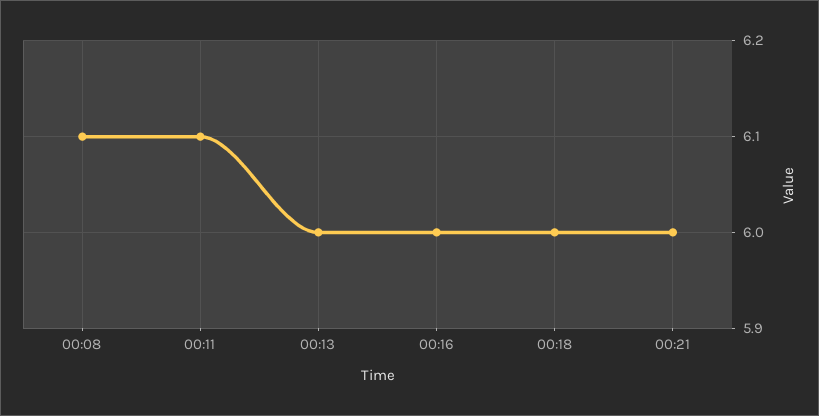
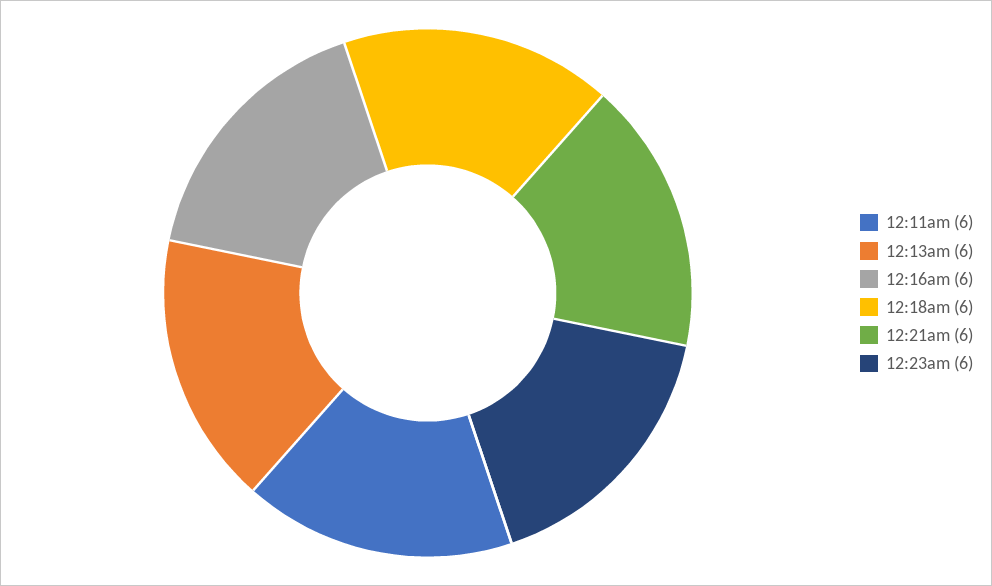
00:08: 6.1 -> none
00:11: 6.1 -> 6
12:23am: none -> 6

